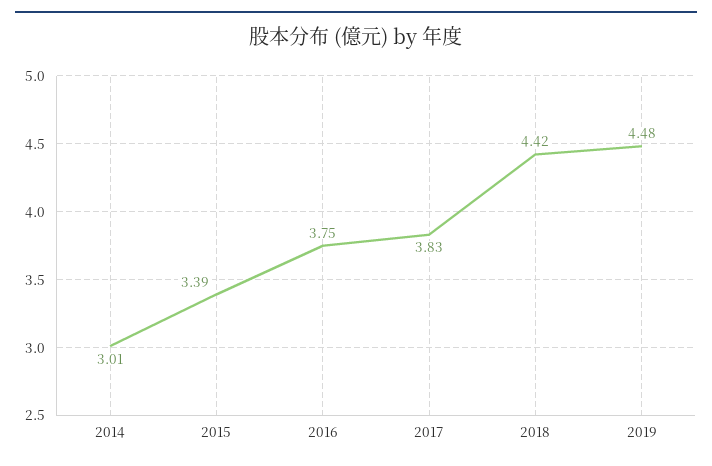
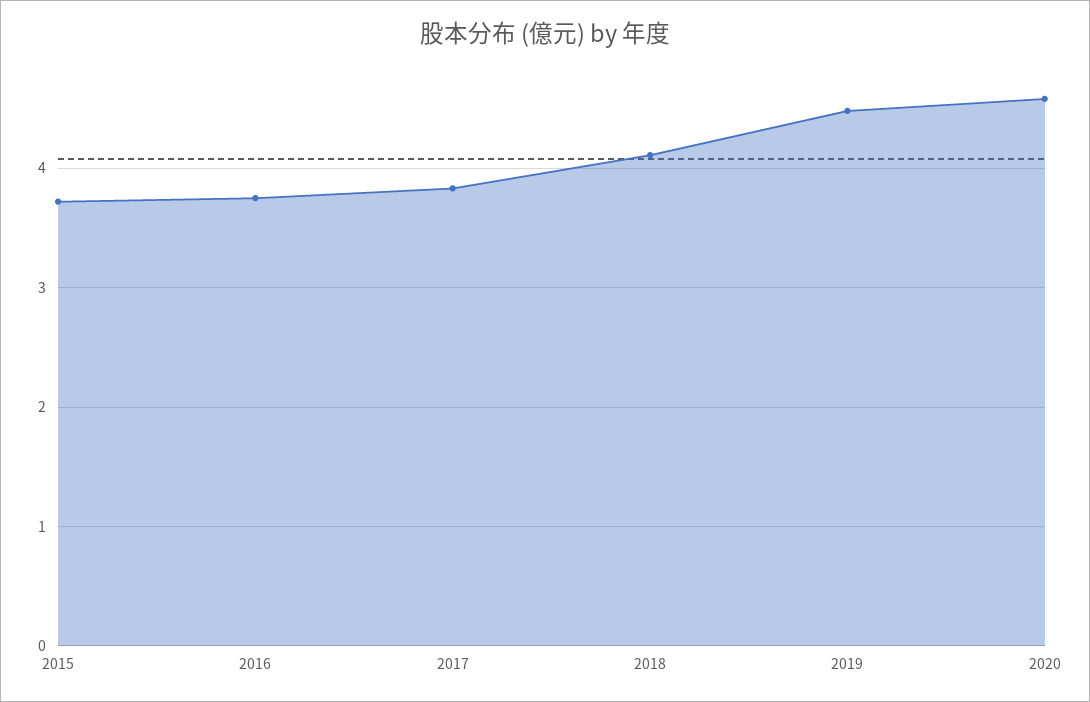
2014: 3.01 -> none
2015: 3.39 -> 3.7
2018: 4.42 -> 4.1
2020: none -> 4.6

